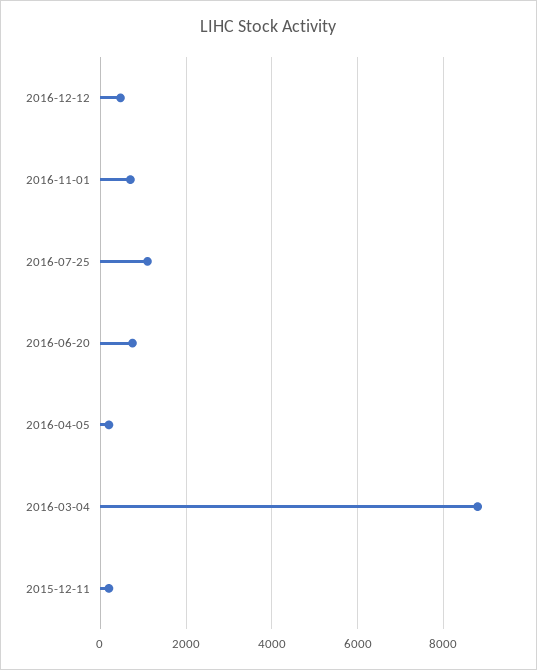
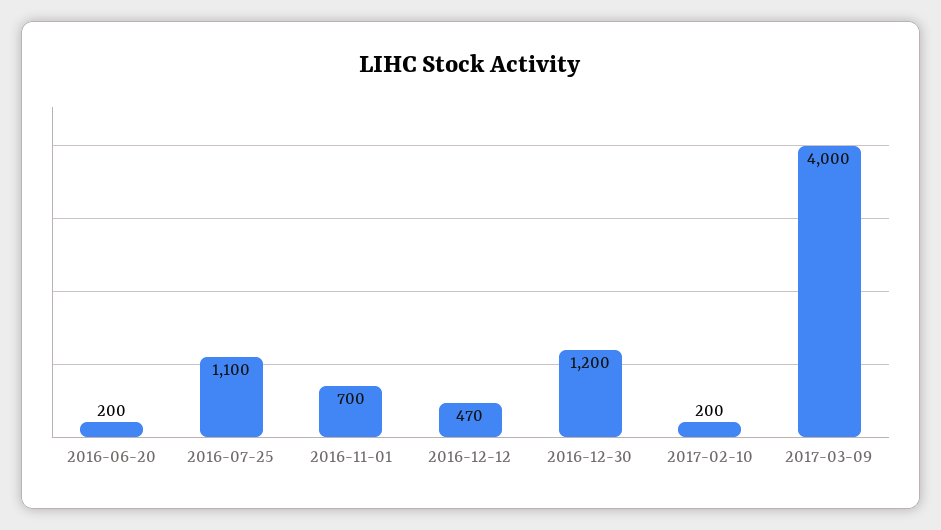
2016-06-20: 800 -> 200
2016-04-05: 200 -> none
2016-03-04: 8800 -> none
2015-12-11: 200 -> none
2016-12-30: none -> 1200
2017-02-10: none -> 200
2017-03-09: none -> 4000

